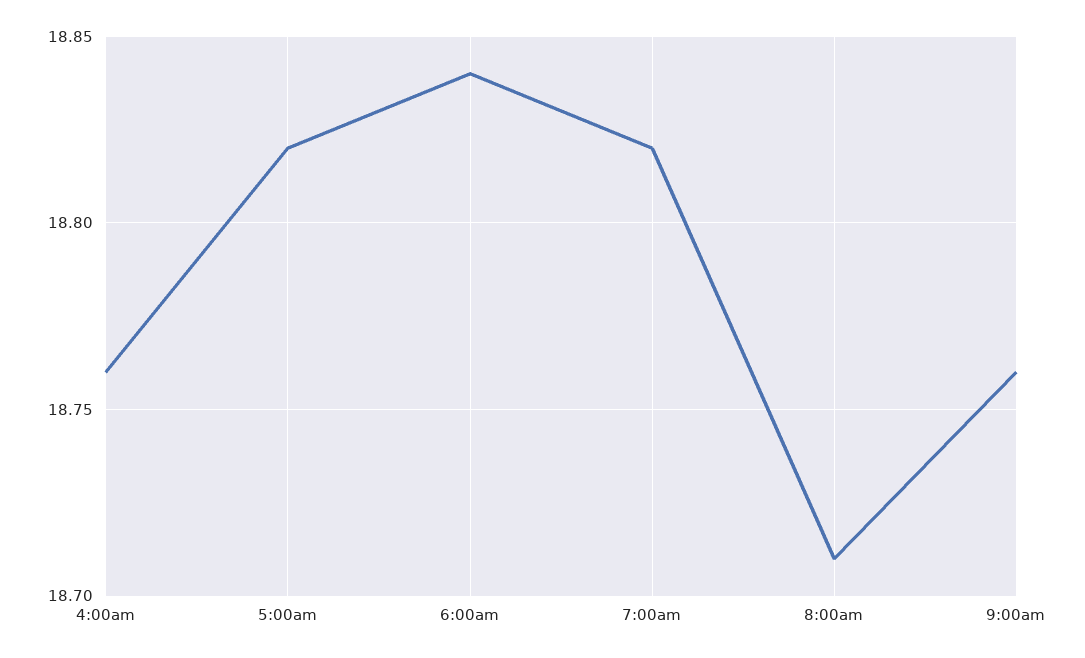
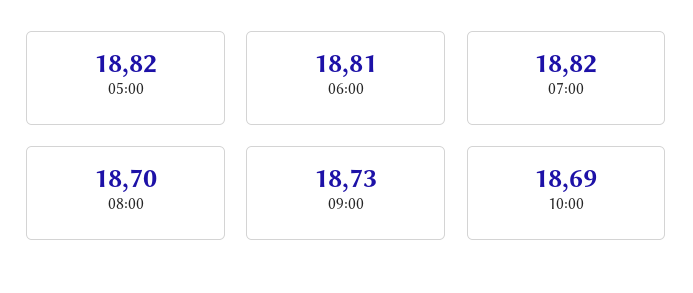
4:00am: 18.76 -> none
6:00am: 18.84 -> 18.81
8:00am: 18.71 -> 18.7
9:00am: 18.76 -> 18.73
10:00: none -> 18.69

